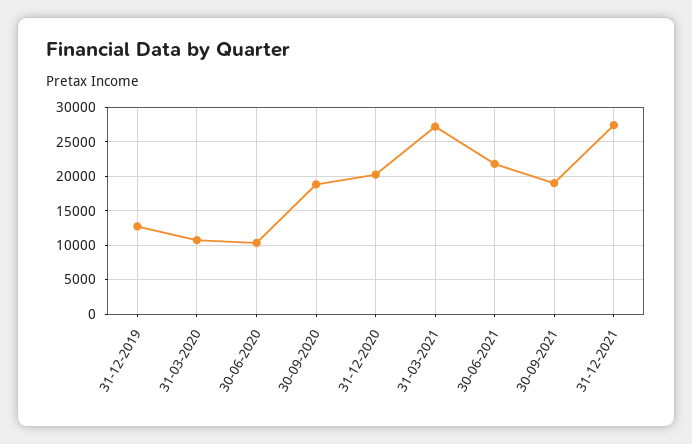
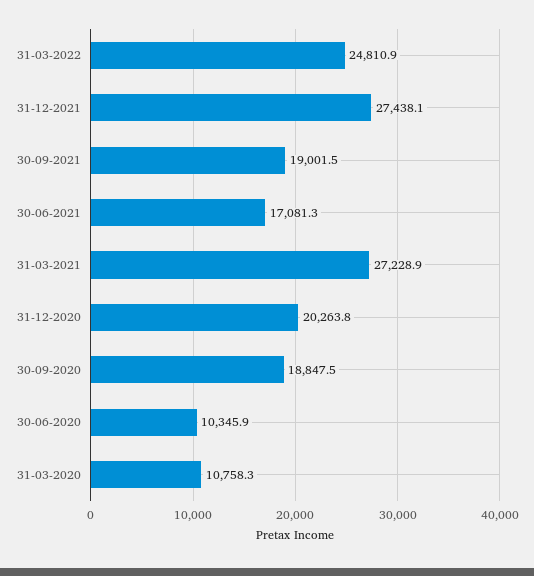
31-12-2019: 13000 -> none
30-06-2021: 22000 -> 17081.3
31-03-2022: none -> 24810.9

